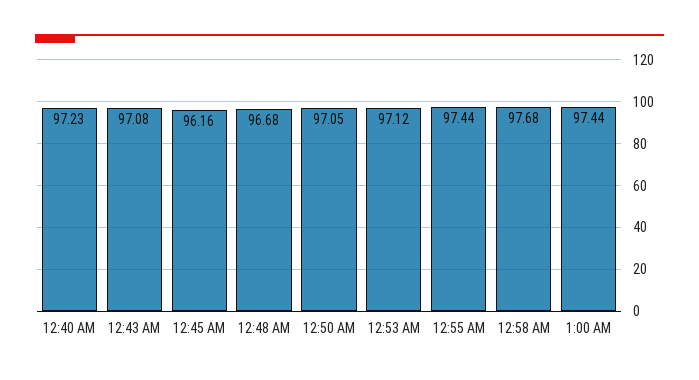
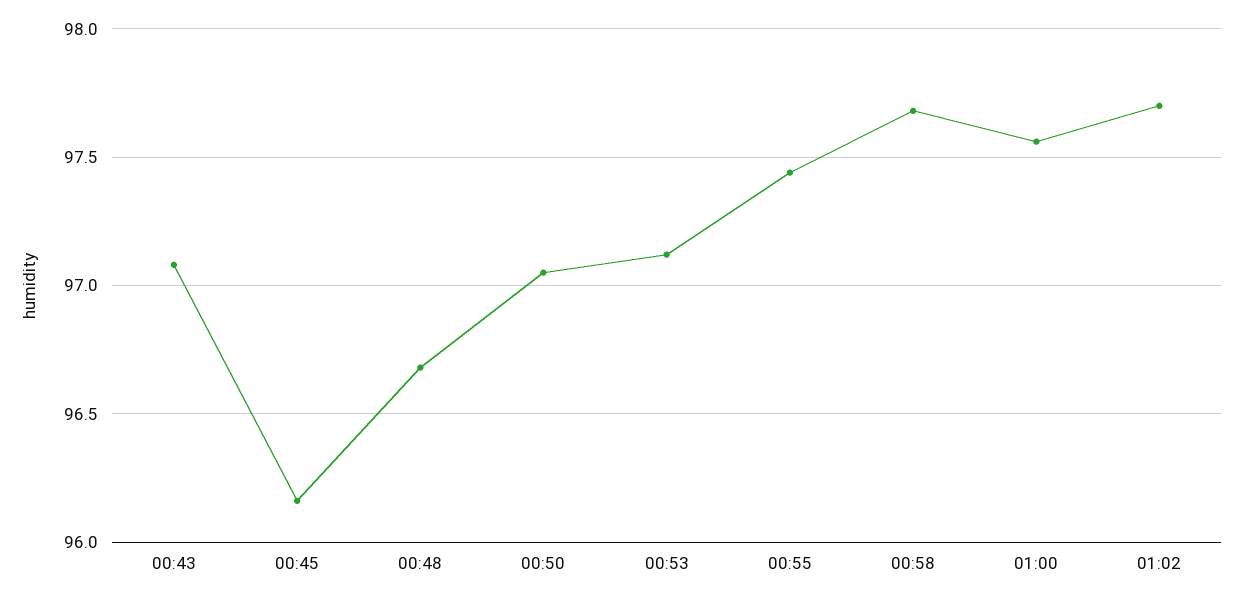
12:40 AM: 97.23 -> none
1:00 AM: 97.44 -> 97.55
01:02: none -> 97.7

